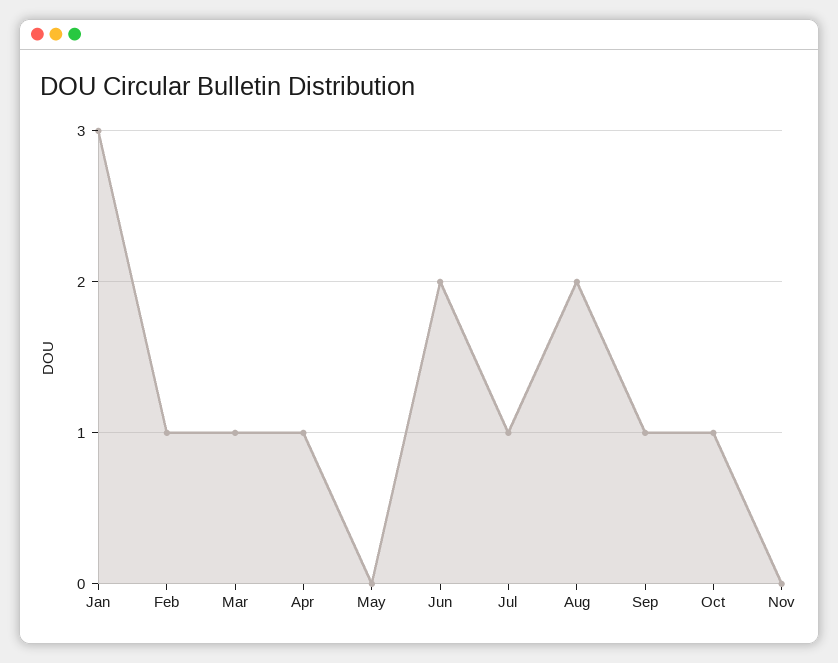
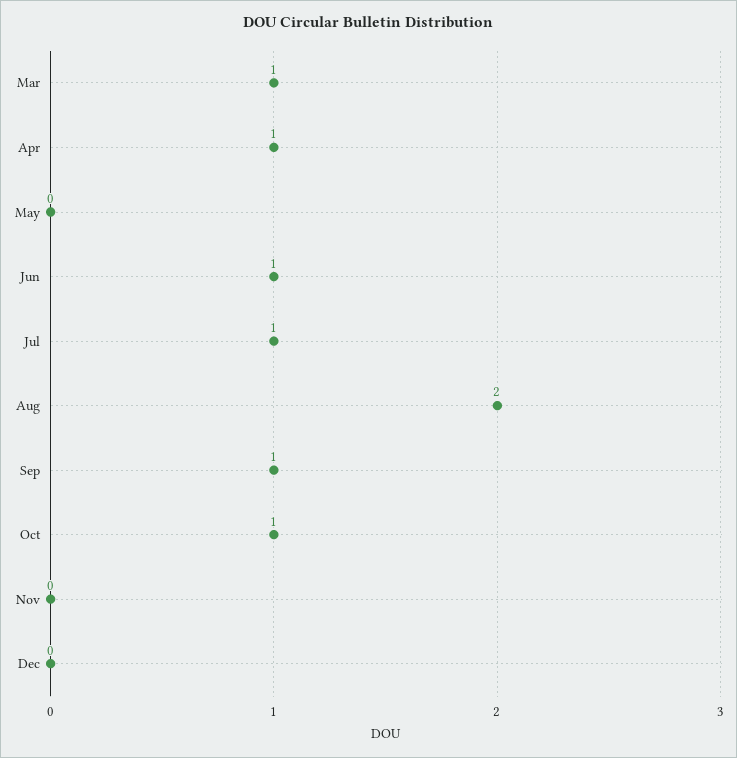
Jan: 3 -> none
Feb: 1 -> none
Jun: 2 -> 1
Dec: none -> 0

